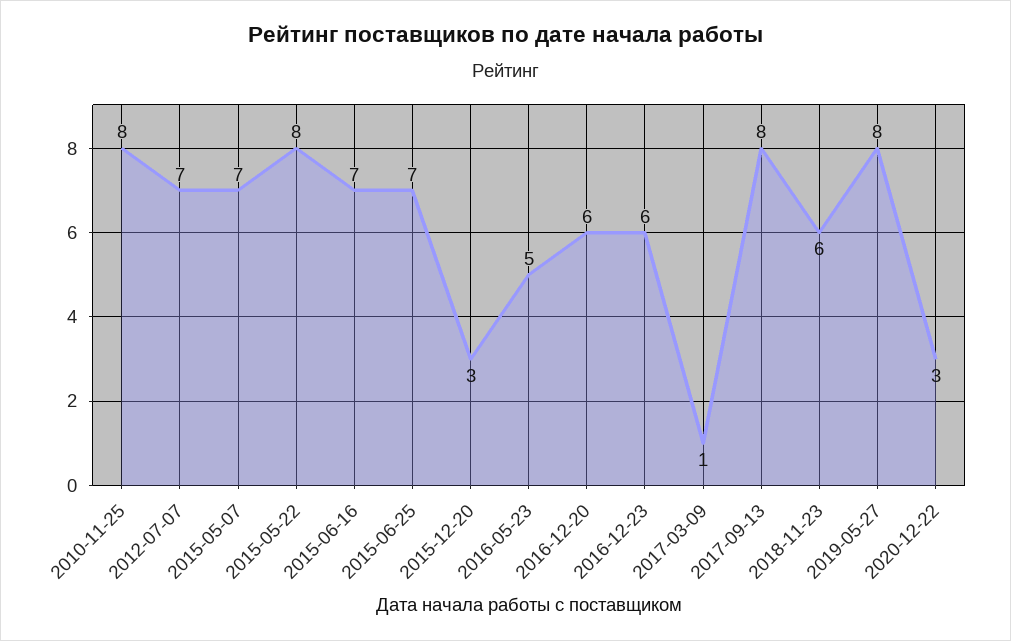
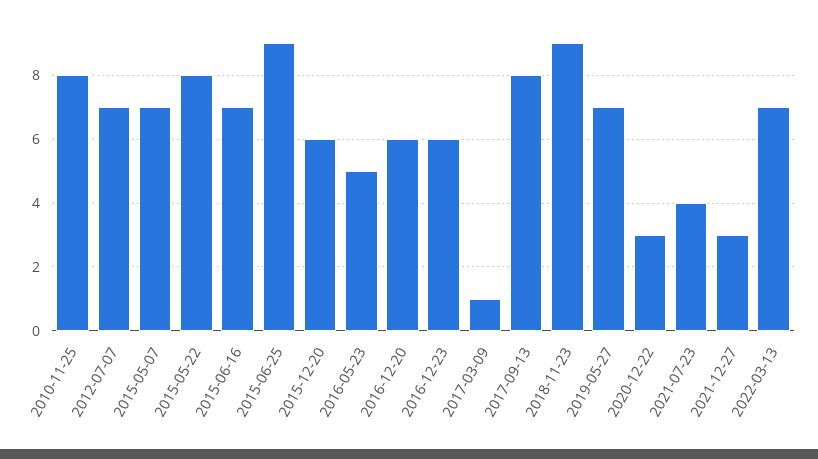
2015-06-25: 7 -> 9
2015-12-20: 3 -> 6
2018-11-23: 6 -> 9
2019-05-27: 8 -> 7
2021-07-23: none -> 4
2021-12-27: none -> 3
2022-03-13: none -> 7

